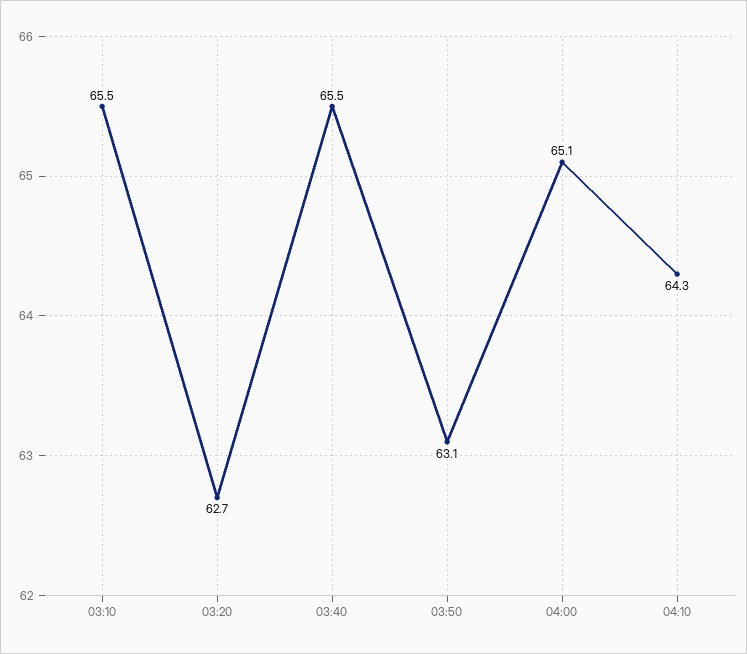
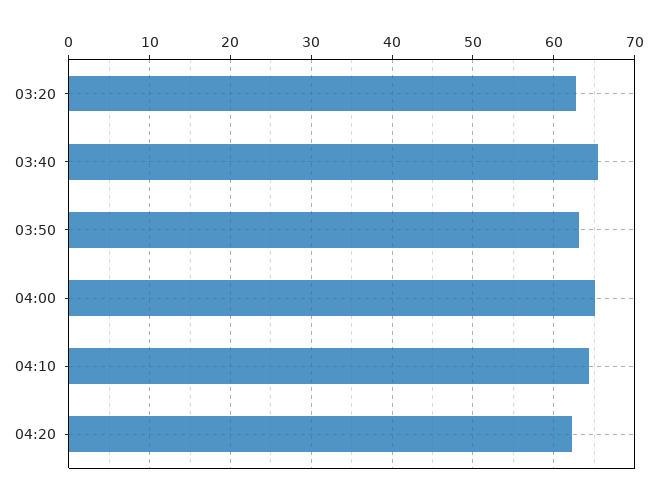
03:10: 65.5 -> none
04:20: none -> 62

